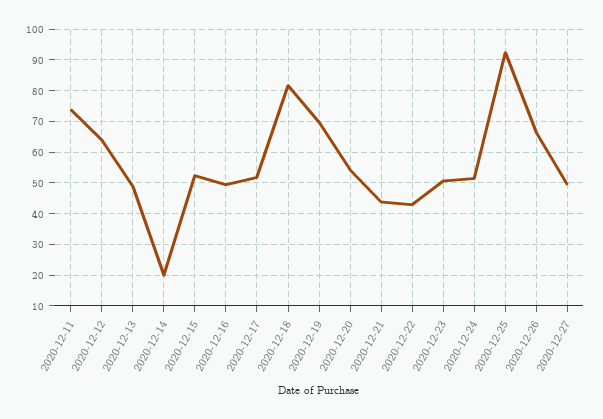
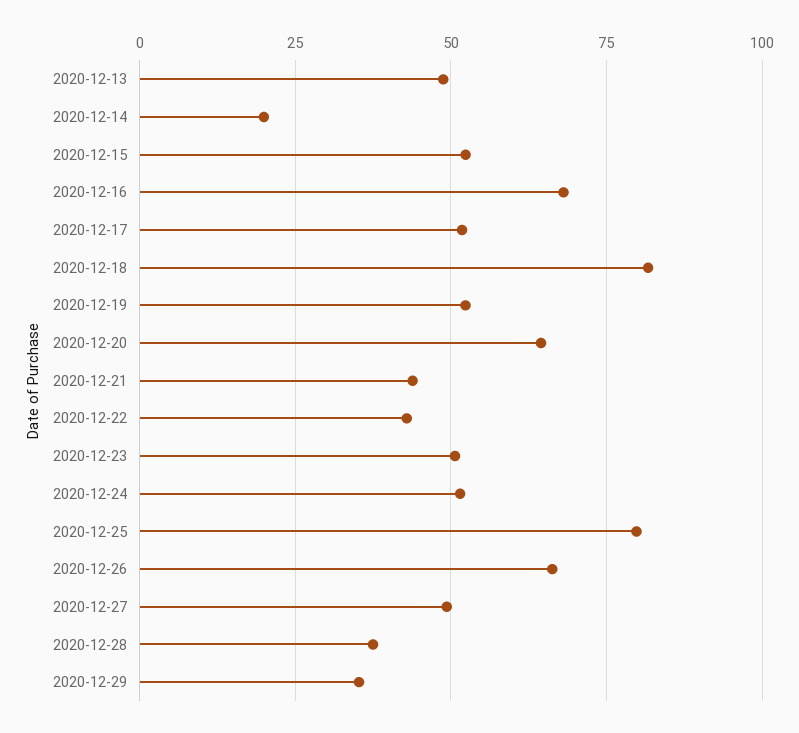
2020-12-11: 74 -> none
2020-12-12: 64 -> none
2020-12-16: 50 -> 67.5
2020-12-19: 70 -> 52.5
2020-12-20: 54 -> 65
2020-12-25: 92 -> 80
2020-12-28: none -> 37.5
2020-12-29: none -> 35

